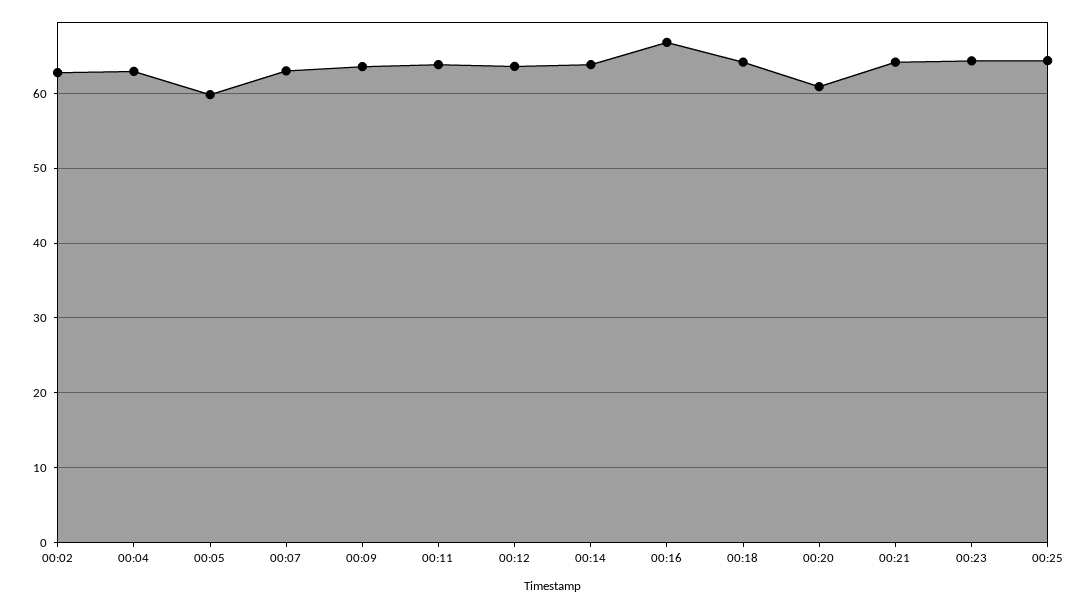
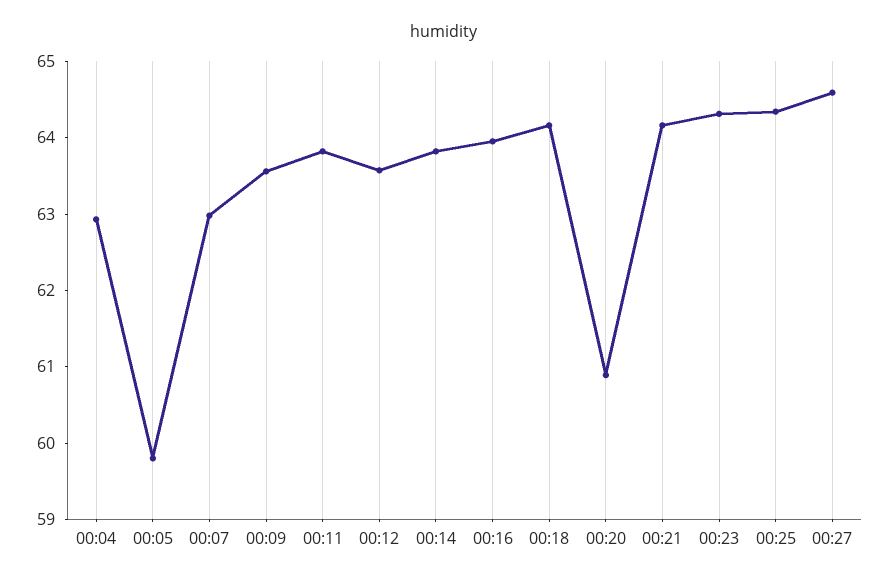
00:02: 63 -> none
00:16: 67 -> 64
00:27: none -> 64.6

